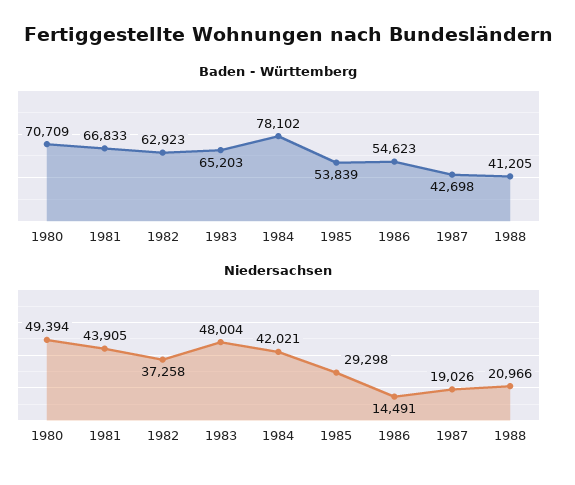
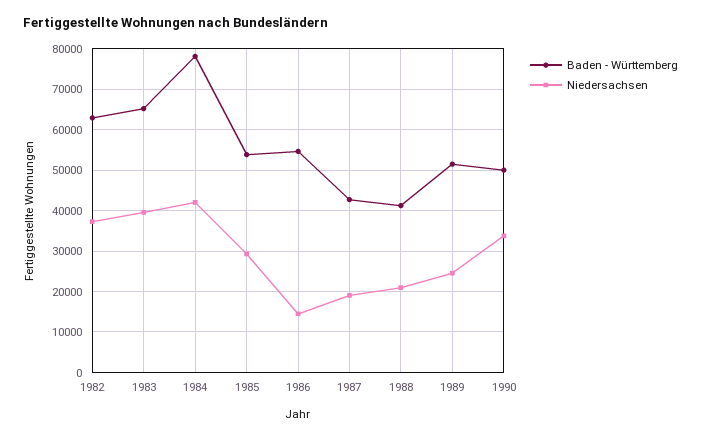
Baden - Württemberg, 1980: 70709 -> none
Baden - Württemberg, 1981: 66833 -> none
Niedersachsen, 1980: 49394 -> none
Niedersachsen, 1981: 43905 -> none
Niedersachsen, 1983: 48004 -> 40000
Baden - Württemberg, 1989: none -> 52000
Niedersachsen, 1989: none -> 24000
Baden - Württemberg, 1990: none -> 50000
Niedersachsen, 1990: none -> 34000

